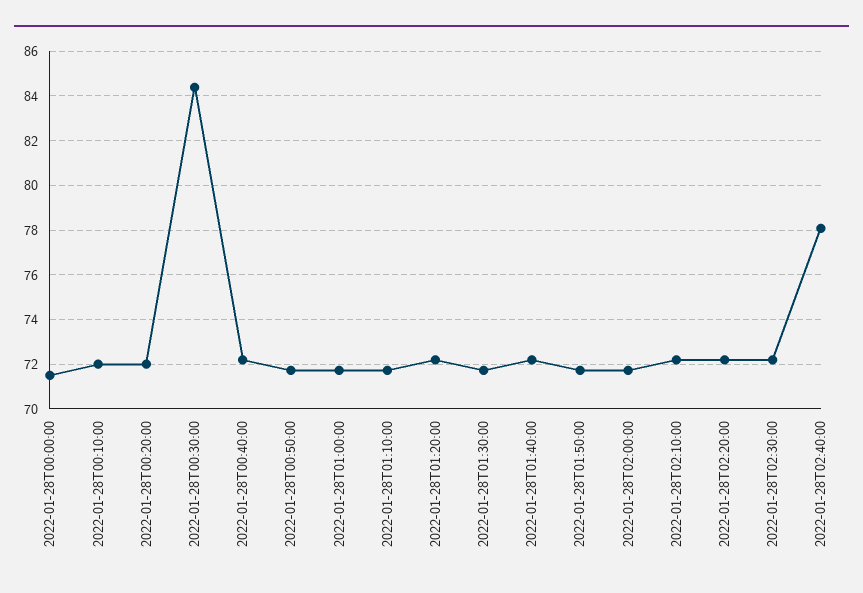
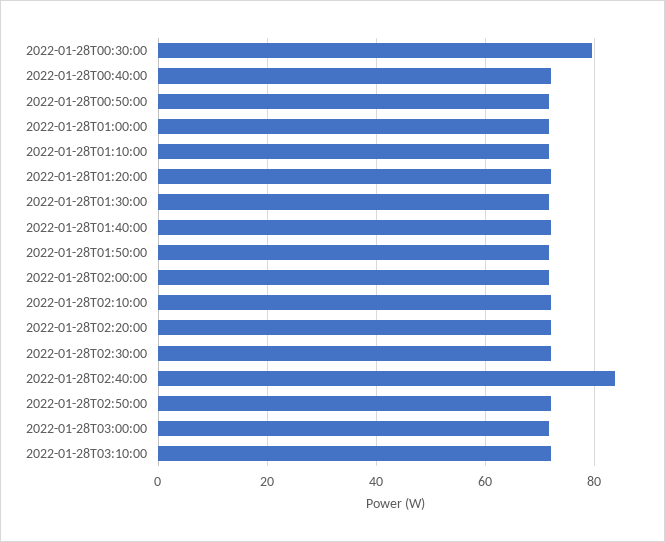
2022-01-28T00:00:00: 71.5 -> none
2022-01-28T00:10:00: 72 -> none
2022-01-28T00:20:00: 72 -> none
2022-01-28T00:30:00: 84.5 -> 80
2022-01-28T02:40:00: 78 -> 84
2022-01-28T02:50:00: none -> 72
2022-01-28T03:00:00: none -> 72
2022-01-28T03:10:00: none -> 72

